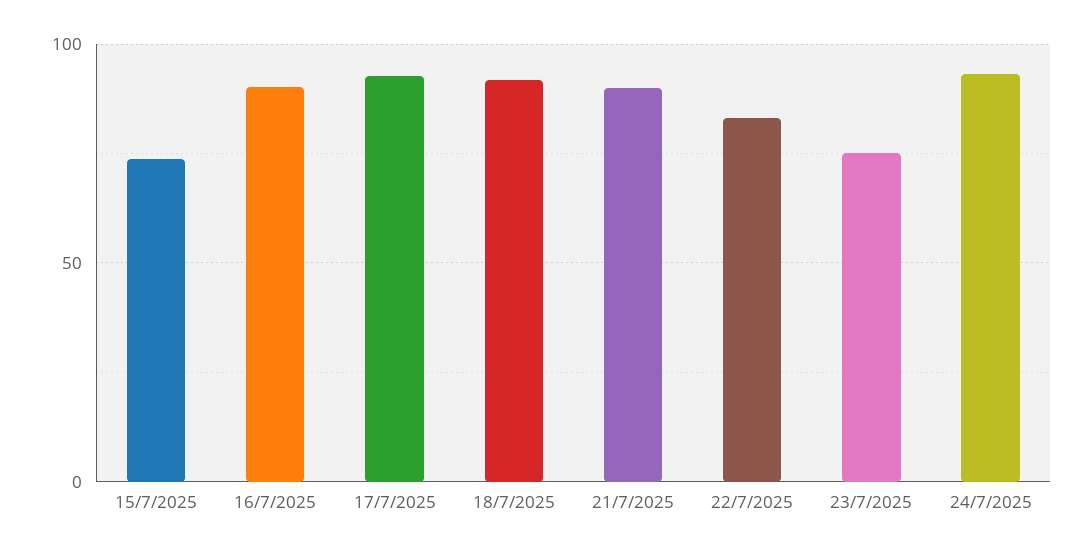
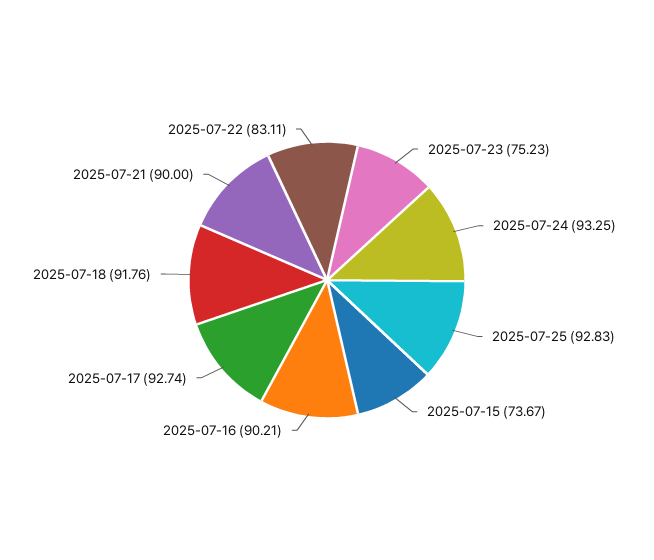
2025-07-25: none -> 92.83

